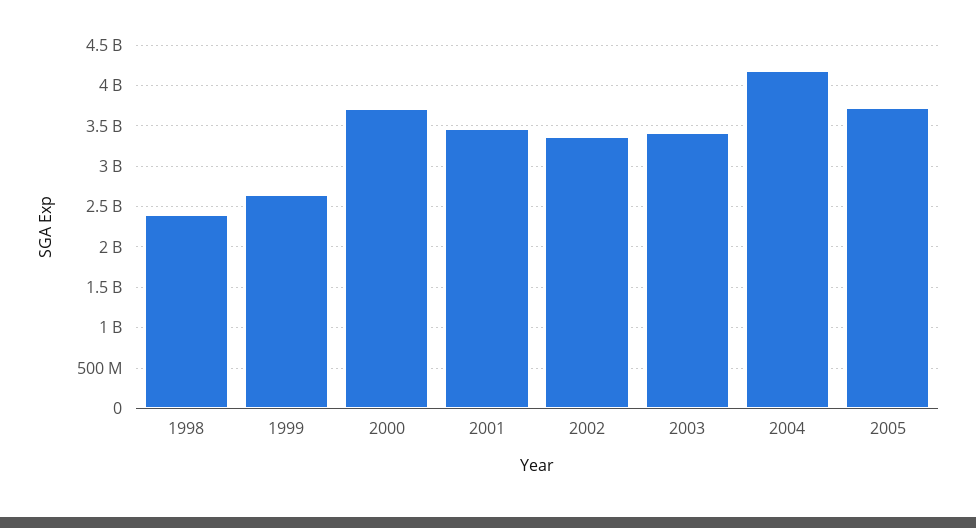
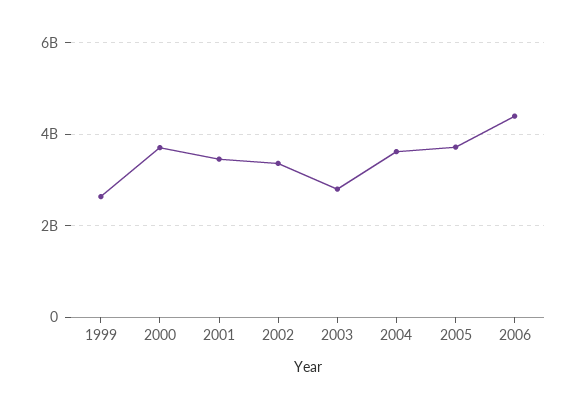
1998: 2400000000 -> none
2003: 3400000000 -> 2800000000
2004: 4200000000 -> 3600000000
2006: none -> 4400000000

